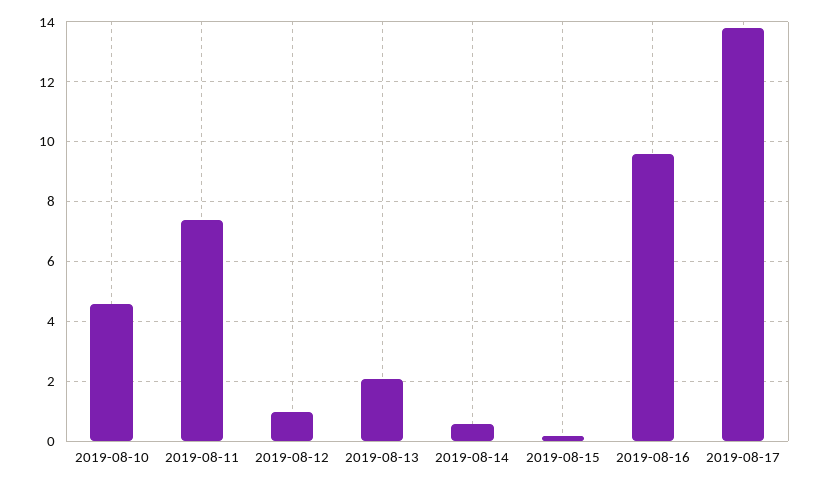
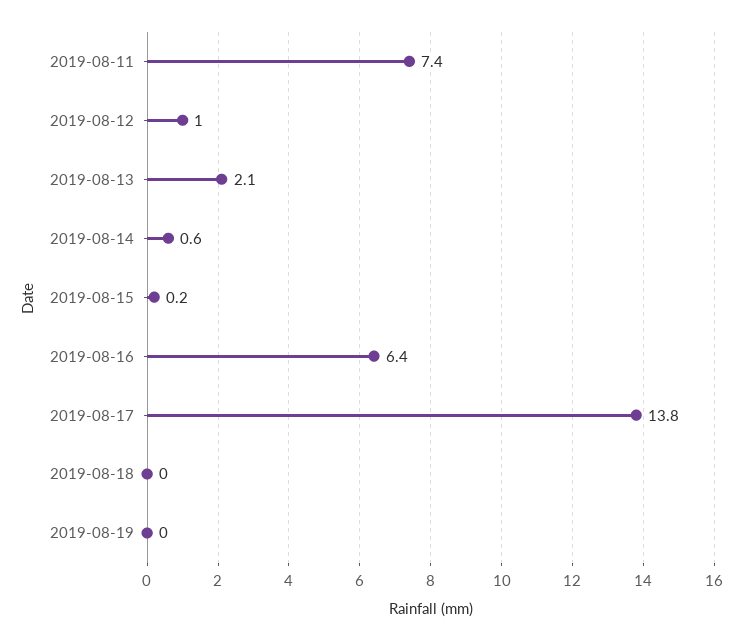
2019-08-10: 4.5 -> none
2019-08-16: 9.5 -> 6.4
2019-08-18: none -> 0
2019-08-19: none -> 0

